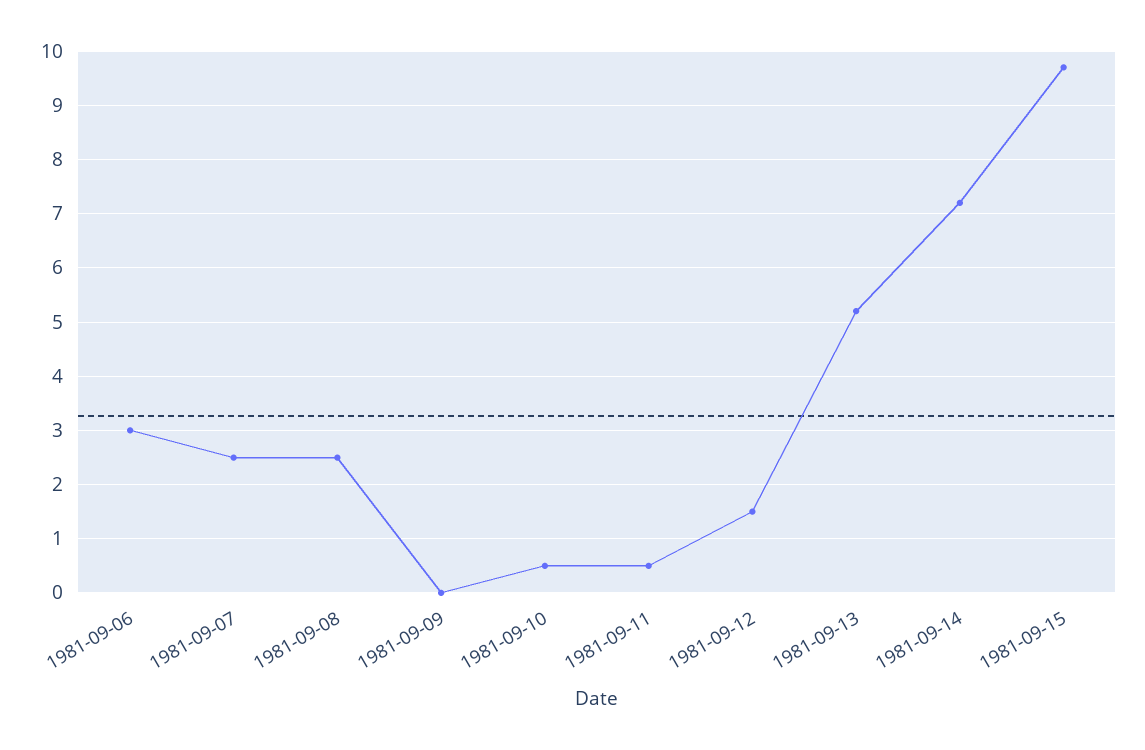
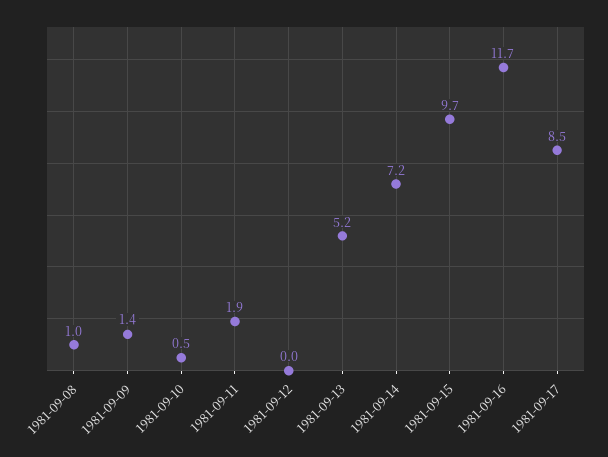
1981-09-06: 3 -> none
1981-09-07: 2.5 -> none
1981-09-08: 2.5 -> 1
1981-09-09: 0 -> 1.4
1981-09-11: 0.5 -> 1.9
1981-09-12: 1.5 -> 0
1981-09-16: none -> 11.7
1981-09-17: none -> 8.5

